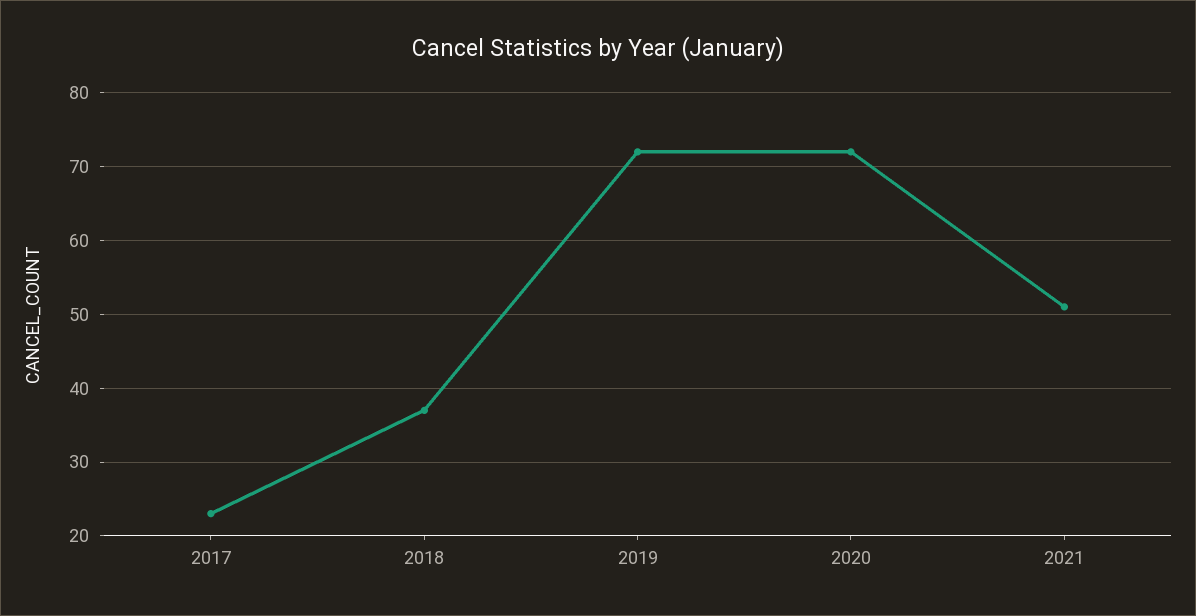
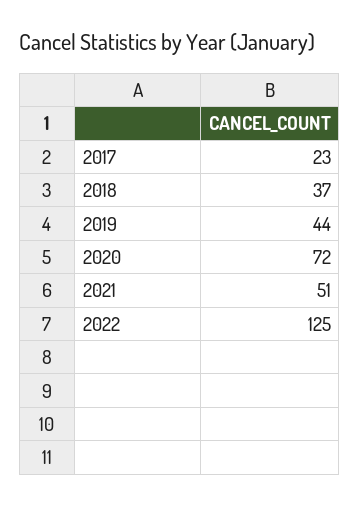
2019: 72 -> 44
2022: none -> 125

